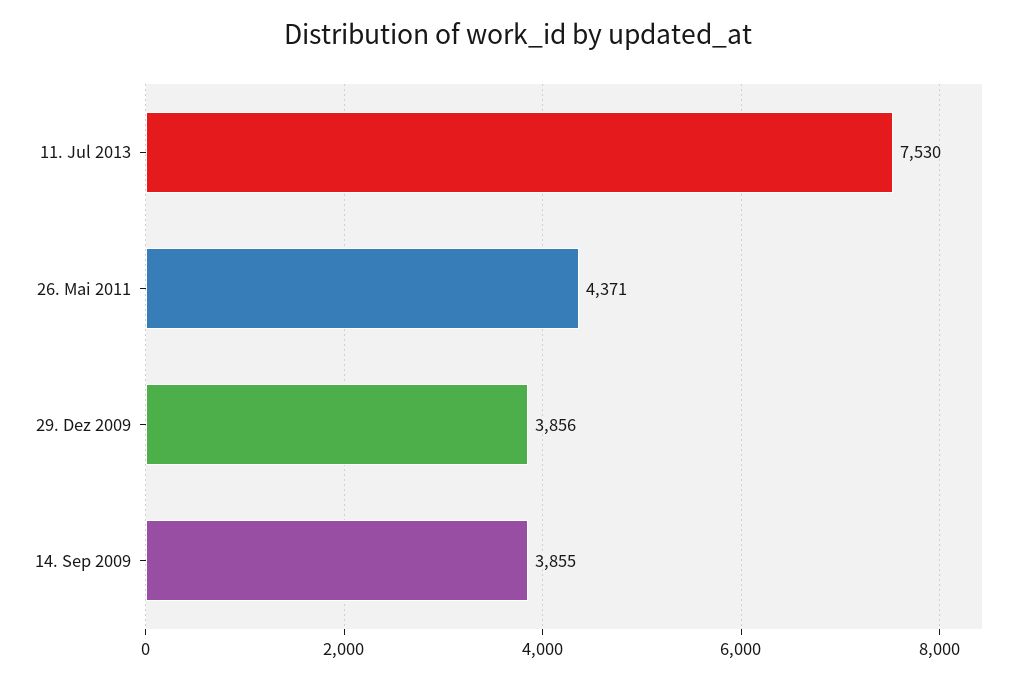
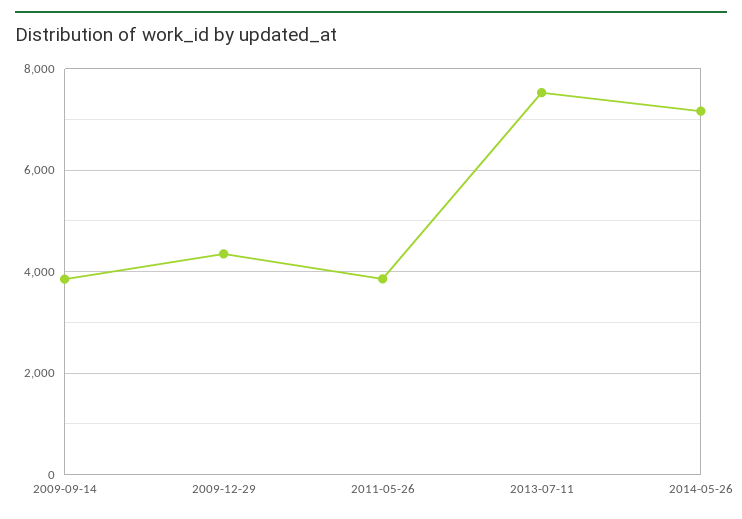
26. Mai 2011: 4371 -> 3800
29. Dez 2009: 3856 -> 4400
2014-05-26: none -> 7200

